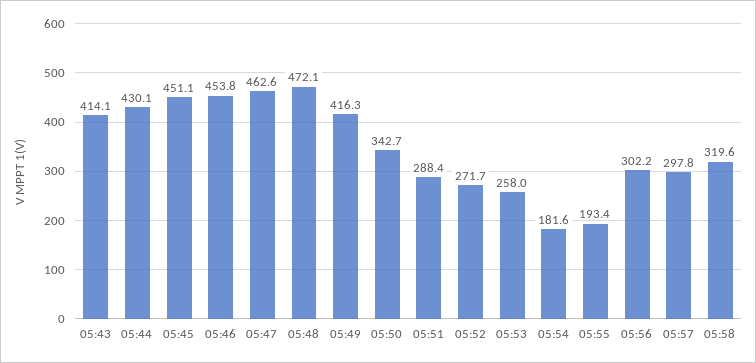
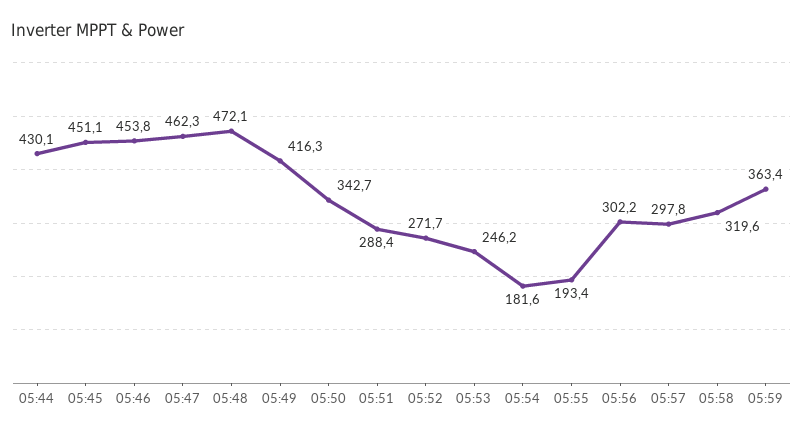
05:43: 414.1 -> none
05:47: 462.6 -> 462.3
05:53: 258 -> 246.2
05:59: none -> 363.4

